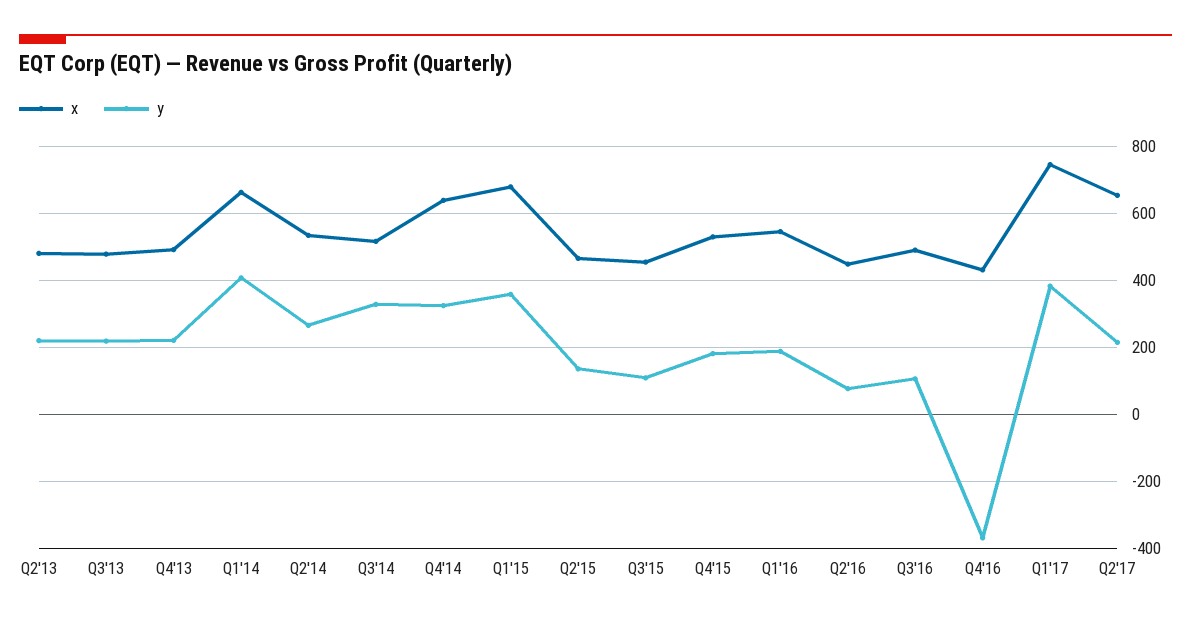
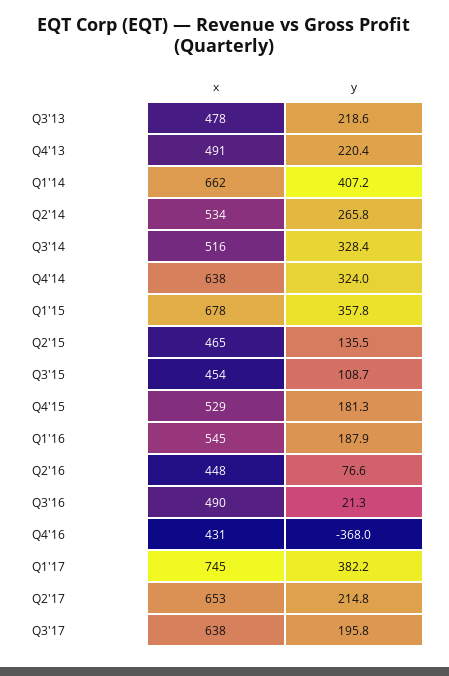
x, Q2'13: 480 -> none
y, Q2'13: 220 -> none
y, Q3'16: 100 -> 21.3
x, Q3'17: none -> 638
y, Q3'17: none -> 195.8

